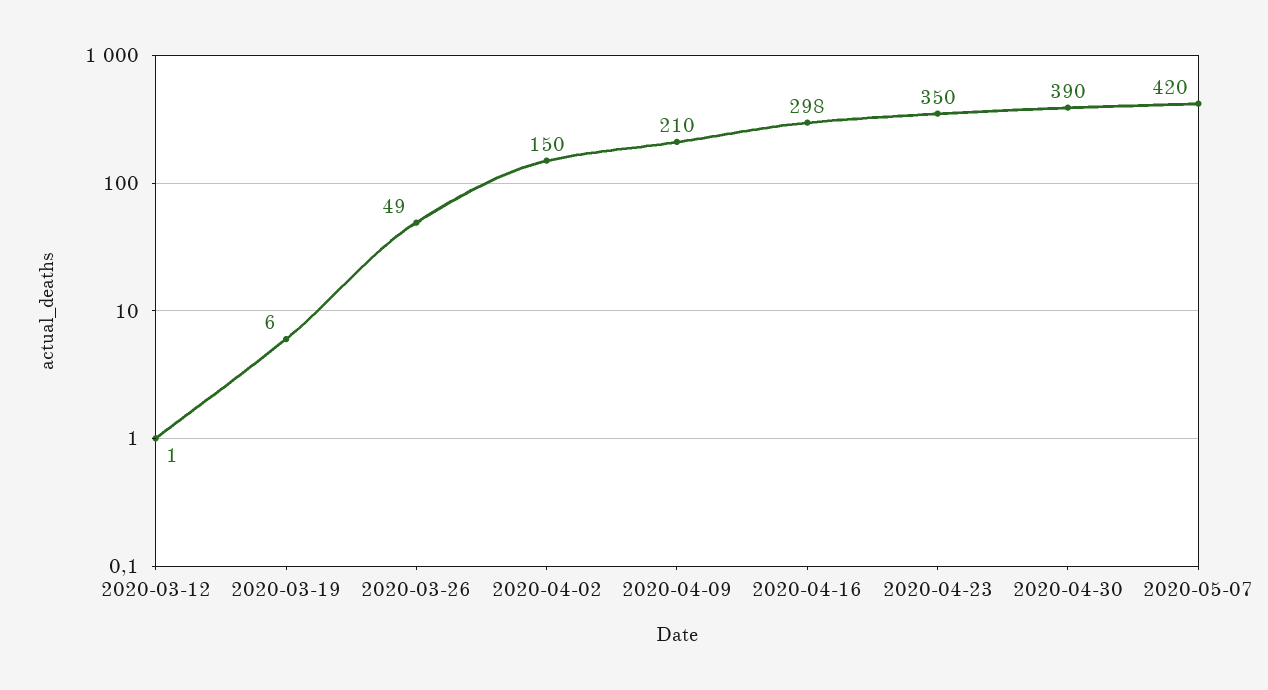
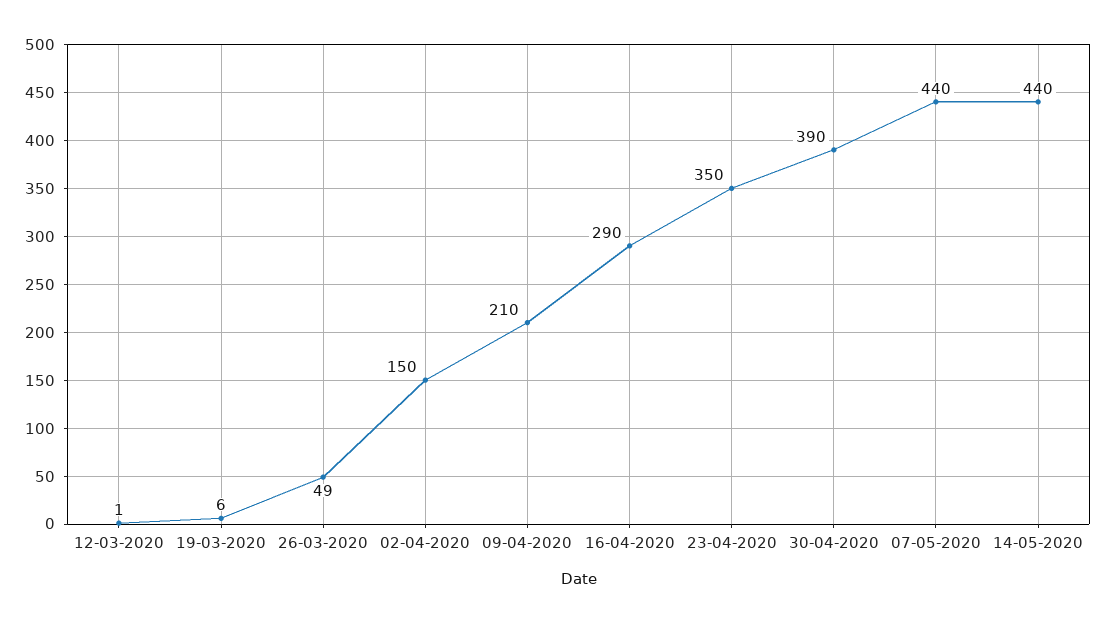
2020-04-16: 298 -> 290
2020-05-07: 420 -> 440
14-05-2020: none -> 440

